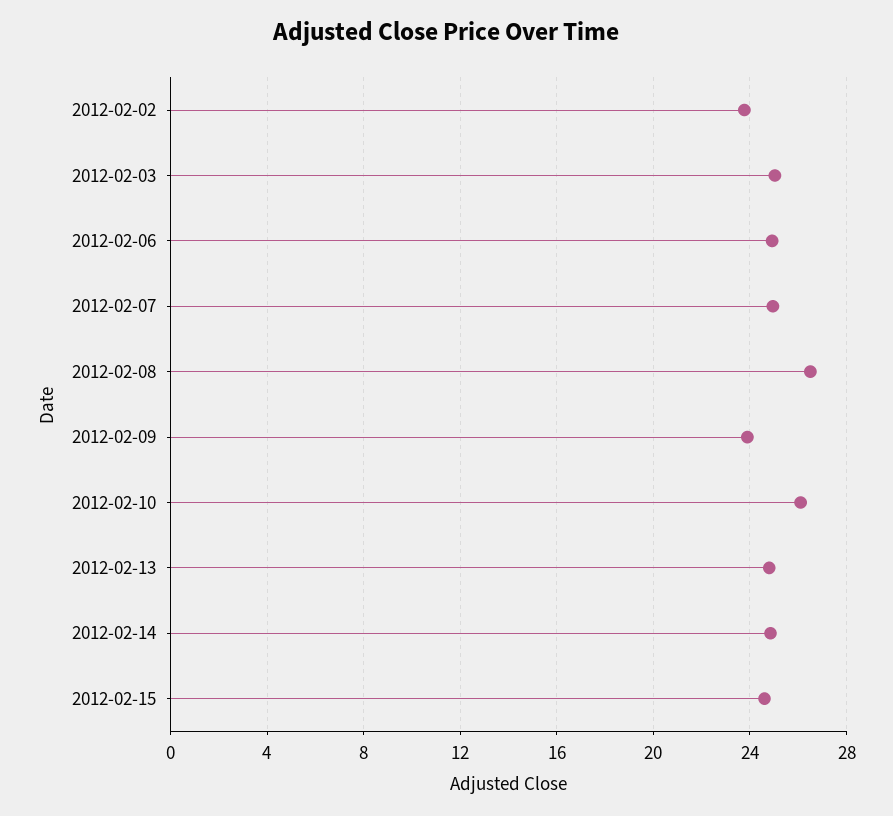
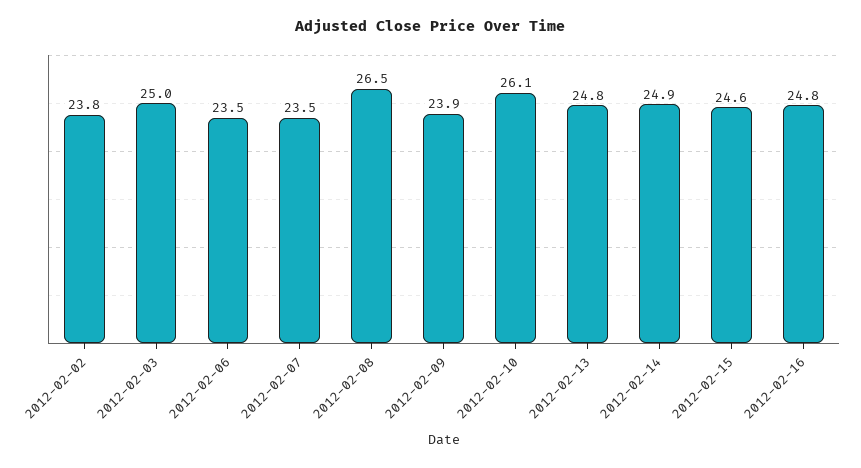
2012-02-06: 25 -> 23.5
2012-02-07: 25 -> 23.5
2012-02-16: none -> 24.8

